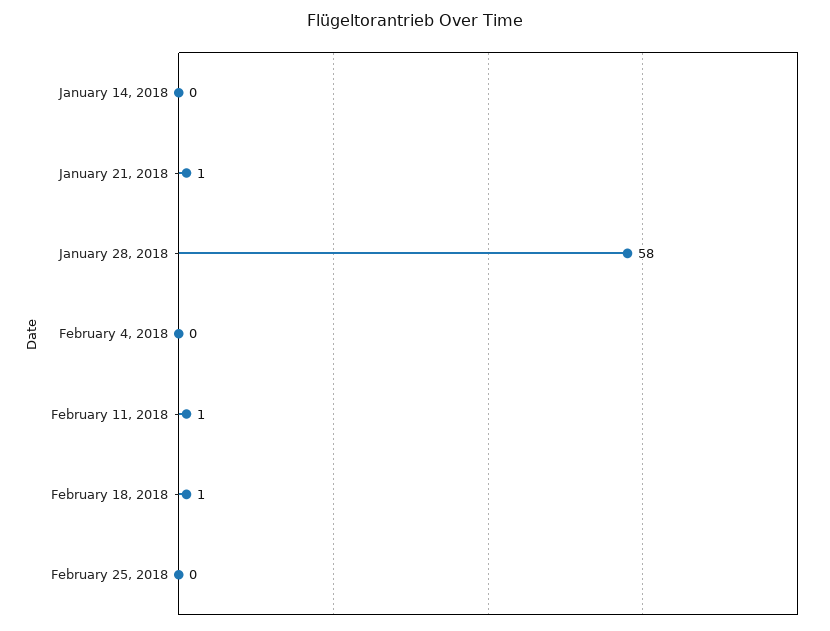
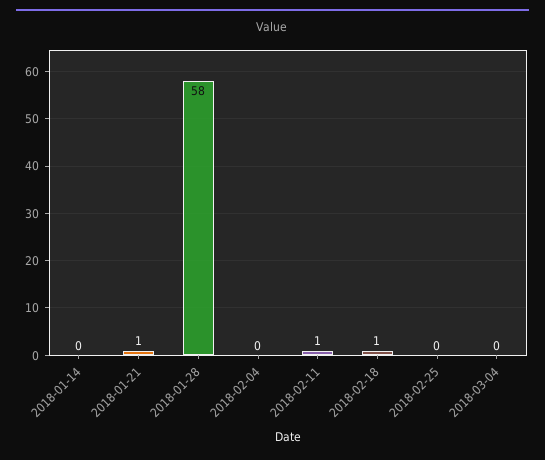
2018-03-04: none -> 0

